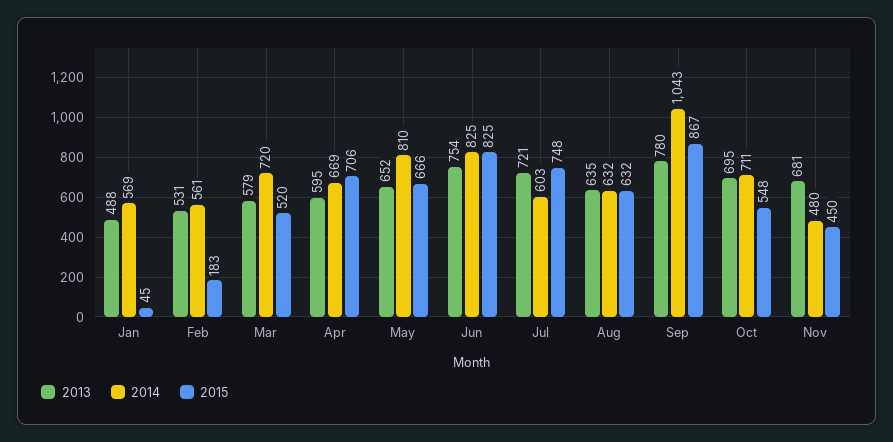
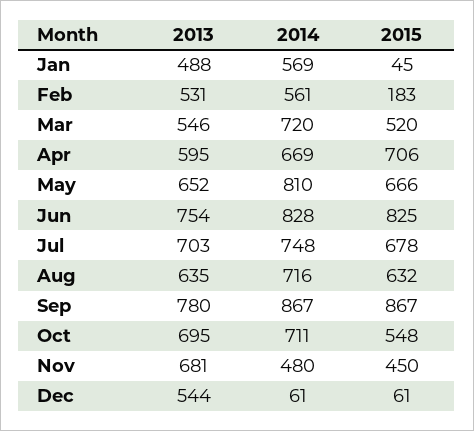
2013, Mar: 579 -> 546
2014, Jun: 825 -> 828
2013, Jul: 721 -> 703
2014, Jul: 603 -> 748
2015, Jul: 748 -> 678
2014, Aug: 632 -> 716
2014, Sep: 1043 -> 867
2013, Dec: none -> 544
2014, Dec: none -> 61
2015, Dec: none -> 61

